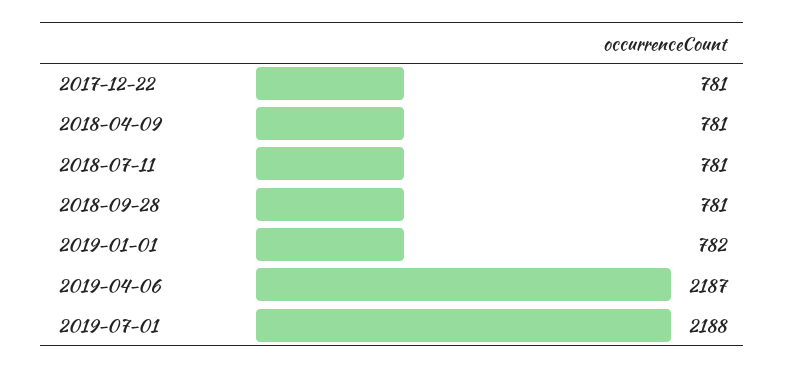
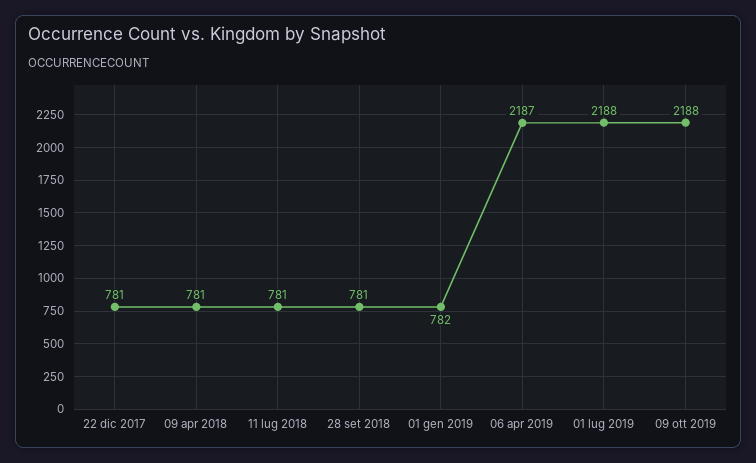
09 ott 2019: none -> 2188

